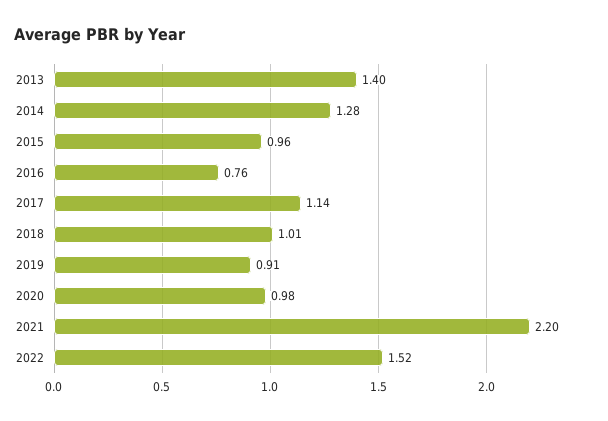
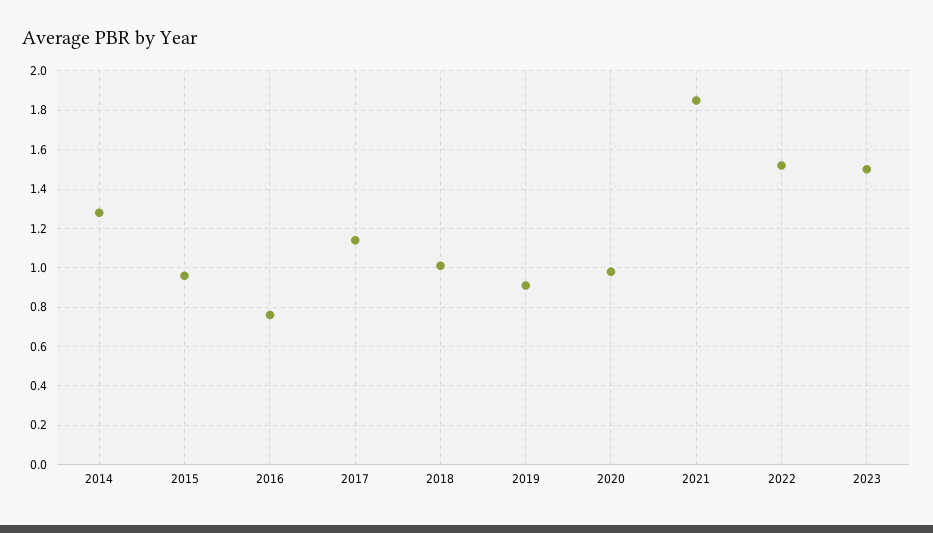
2013: 1.4 -> none
2021: 2.2 -> 1.85
2023: none -> 1.5

